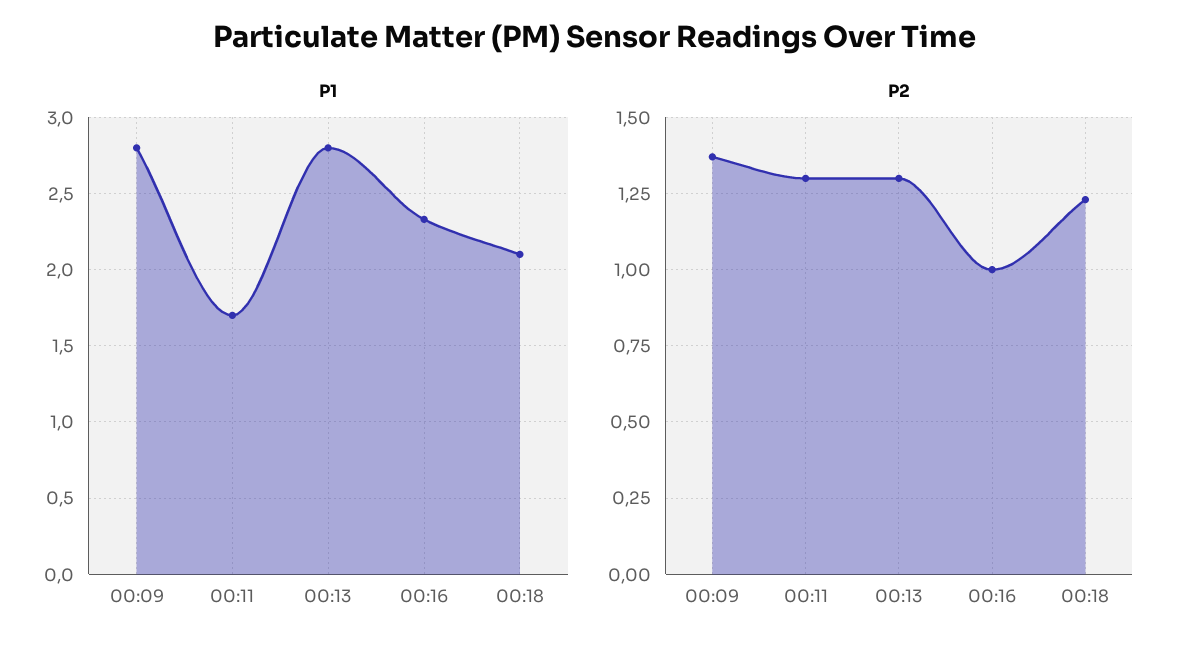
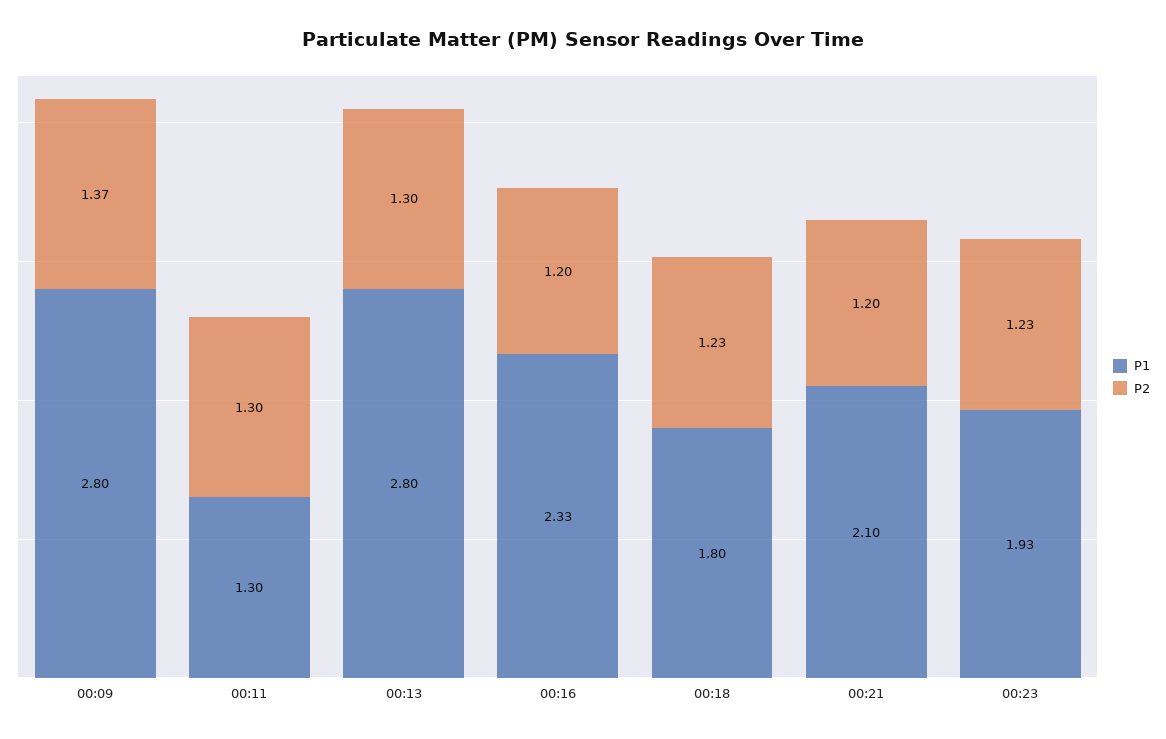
P1, 00:11: 1.7 -> 1.3
P1, 00:18: 2.1 -> 1.8
P2, 00:16: 1 -> 1.2
P1, 00:21: none -> 2.1
P2, 00:21: none -> 1.2
P1, 00:23: none -> 1.93
P2, 00:23: none -> 1.23

